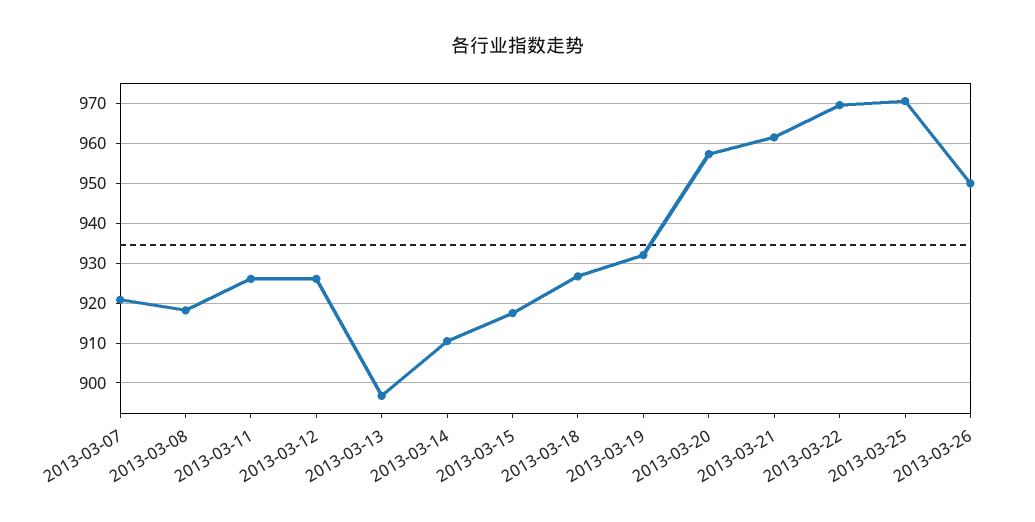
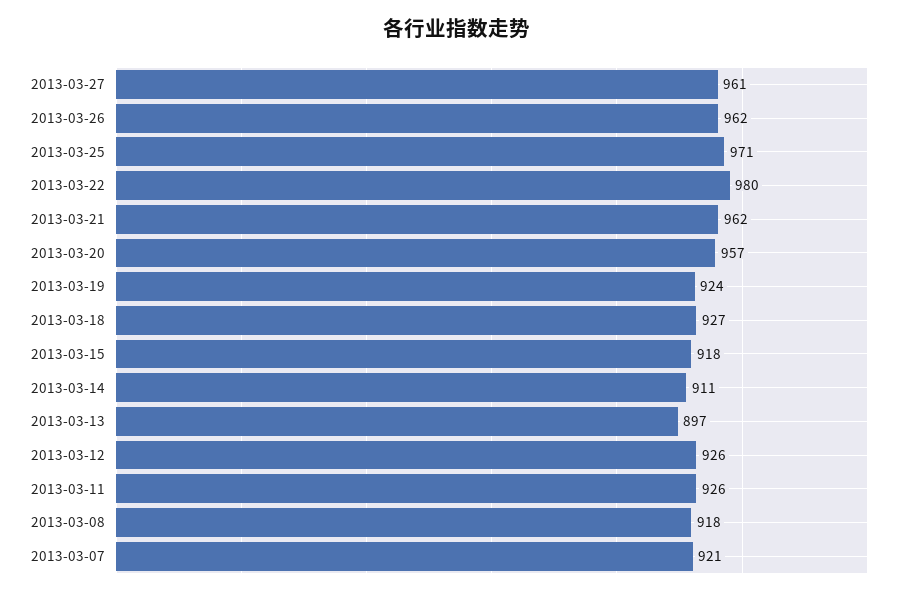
2013-03-19: 932 -> 924
2013-03-22: 970 -> 980
2013-03-26: 950 -> 962
2013-03-27: none -> 961

